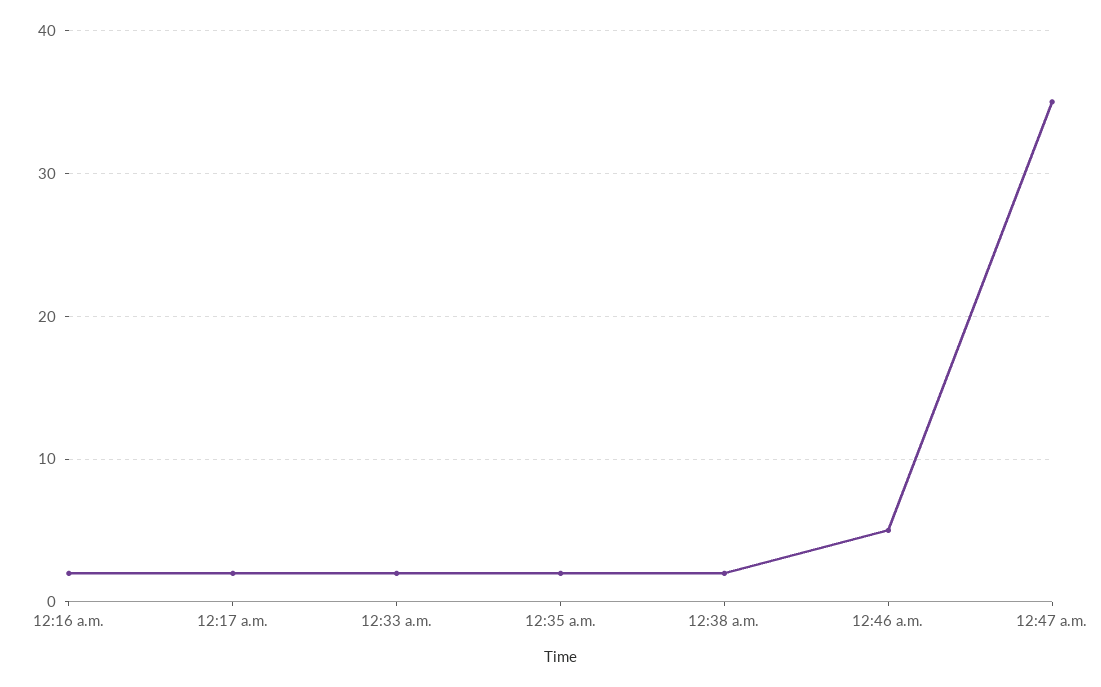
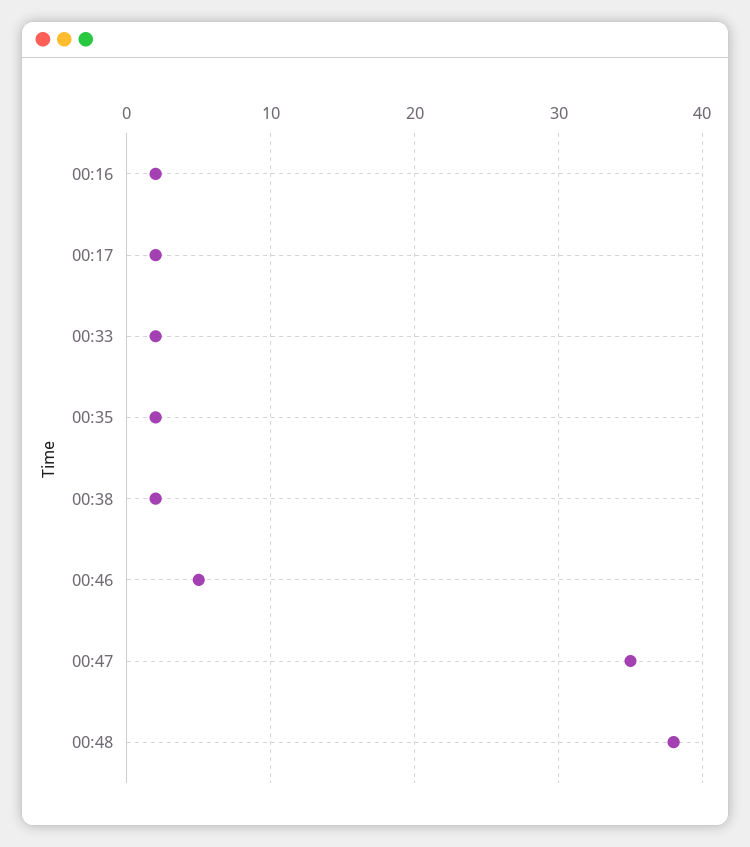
00:48: none -> 38

